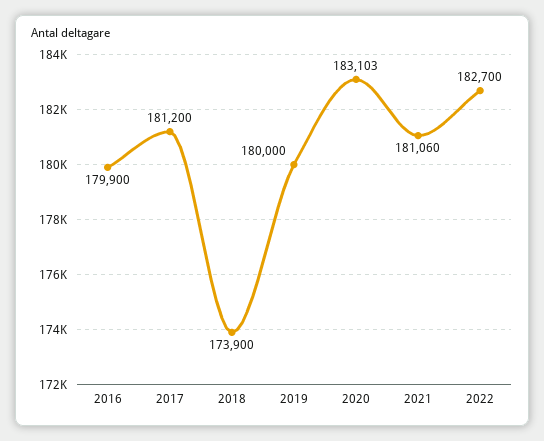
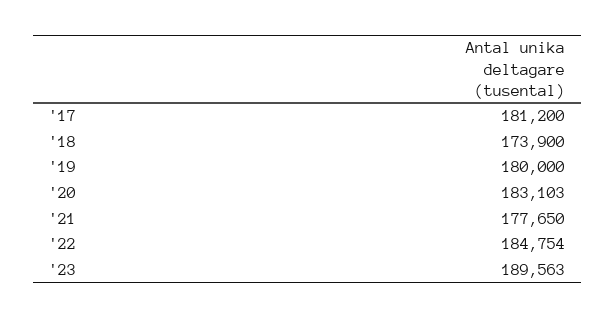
2016: 179900 -> none
2021: 181060 -> 177650
2022: 182700 -> 184754
'23: none -> 189563

